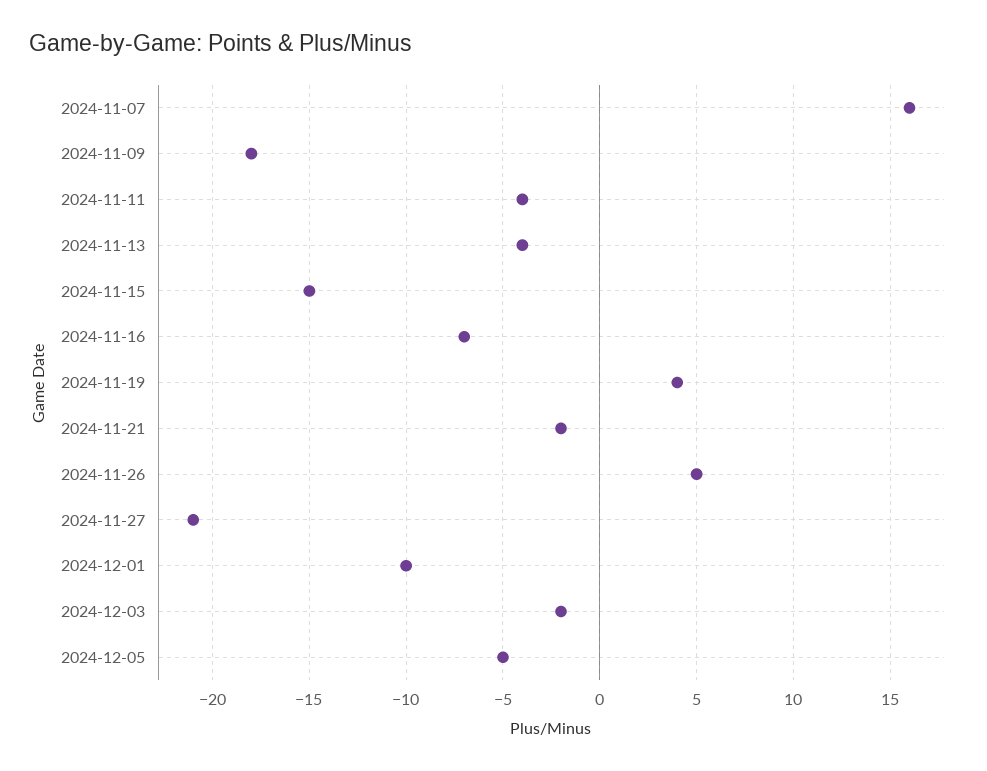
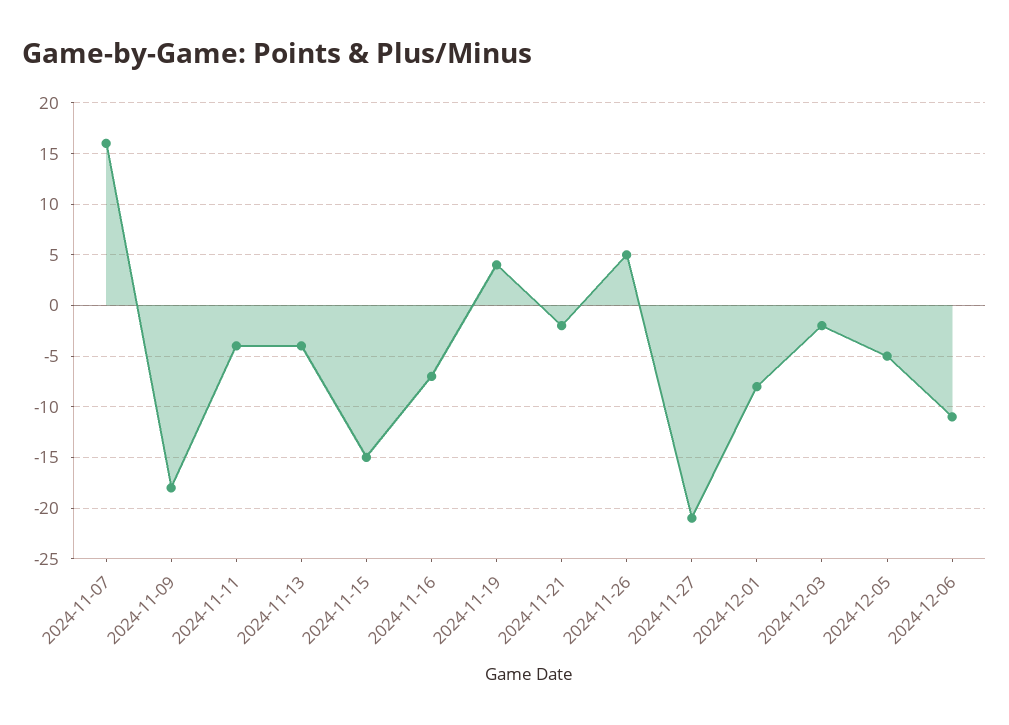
2024-12-01: -10 -> -8
2024-12-06: none -> -11

